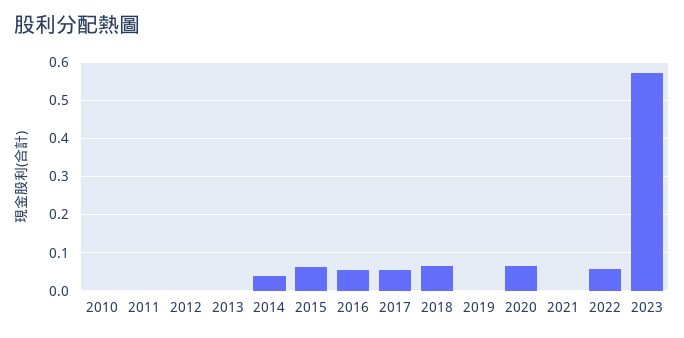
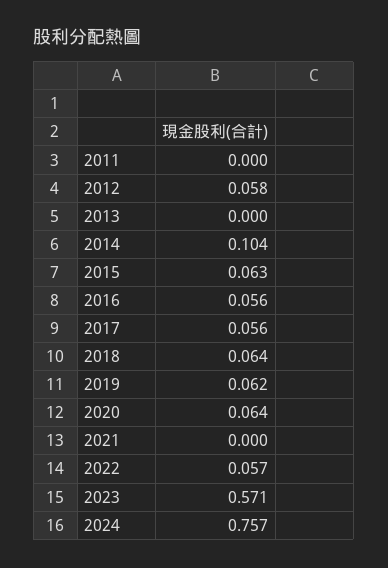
2010: 0 -> none
2012: 0 -> 0.058
2014: 0.04 -> 0.104
2019: 0 -> 0.062
2024: none -> 0.757

